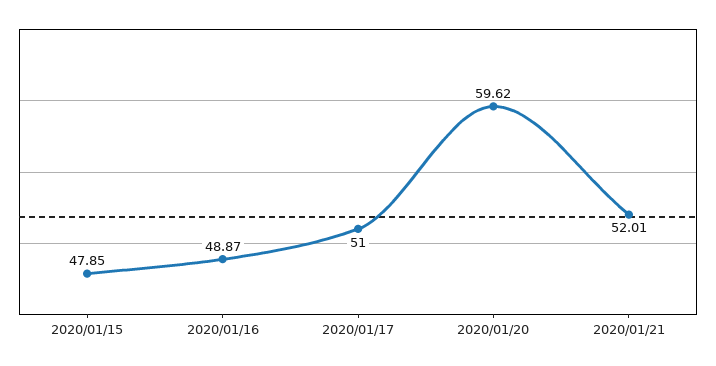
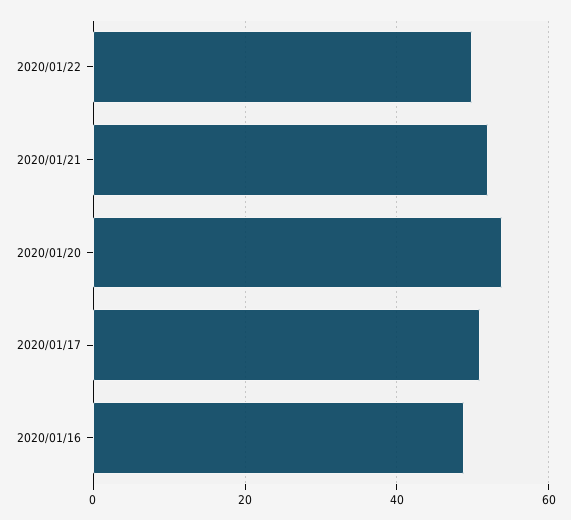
2020/01/15: 47.85 -> none
2020/01/20: 59.62 -> 54
2020/01/22: none -> 50

